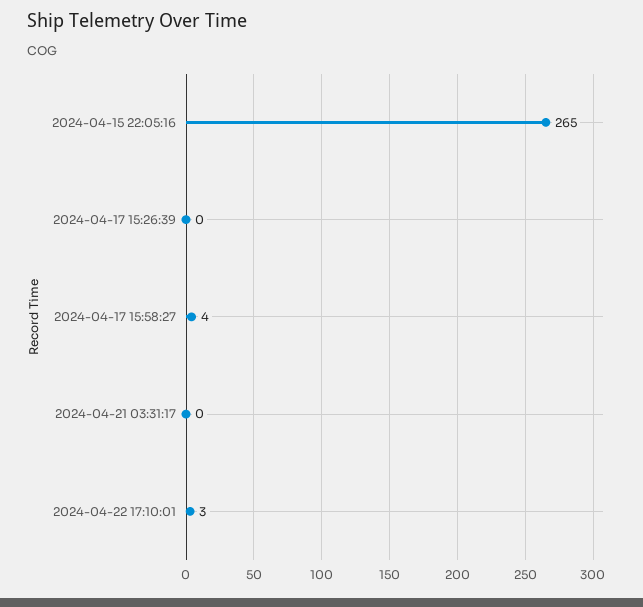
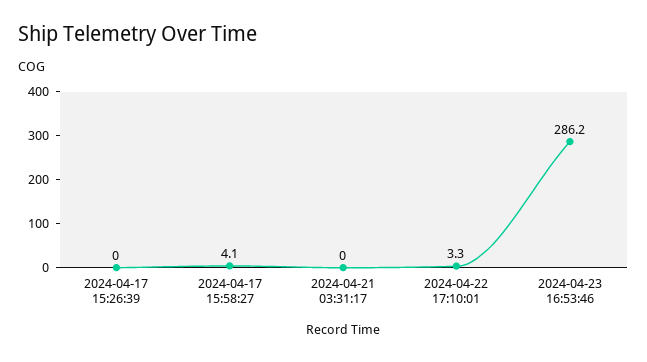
2024-04-15 22:05:16: 265 -> none
2024-04-23 16:53:46: none -> 286.2

